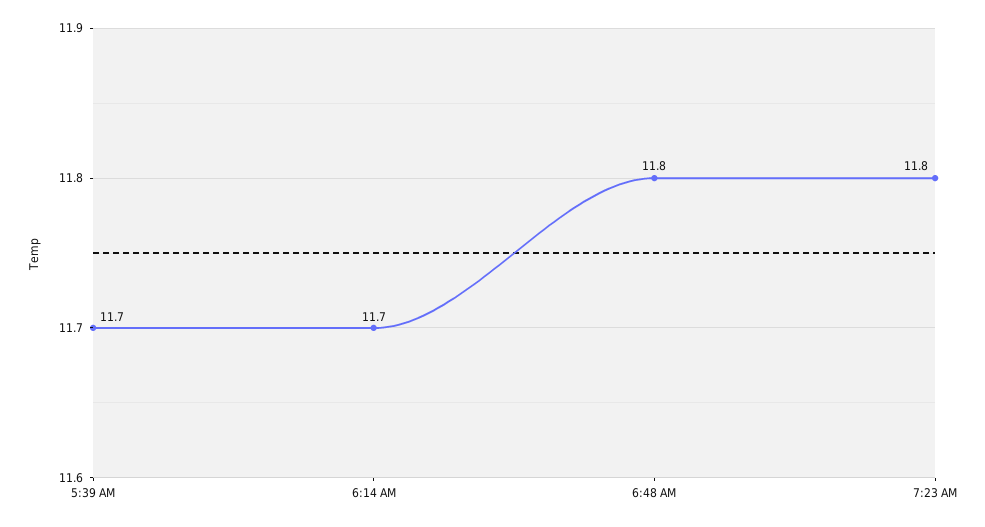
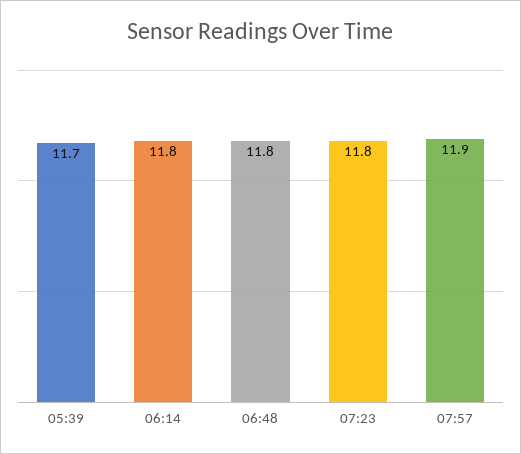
6:14 AM: 11.7 -> 11.8
07:57: none -> 11.9

